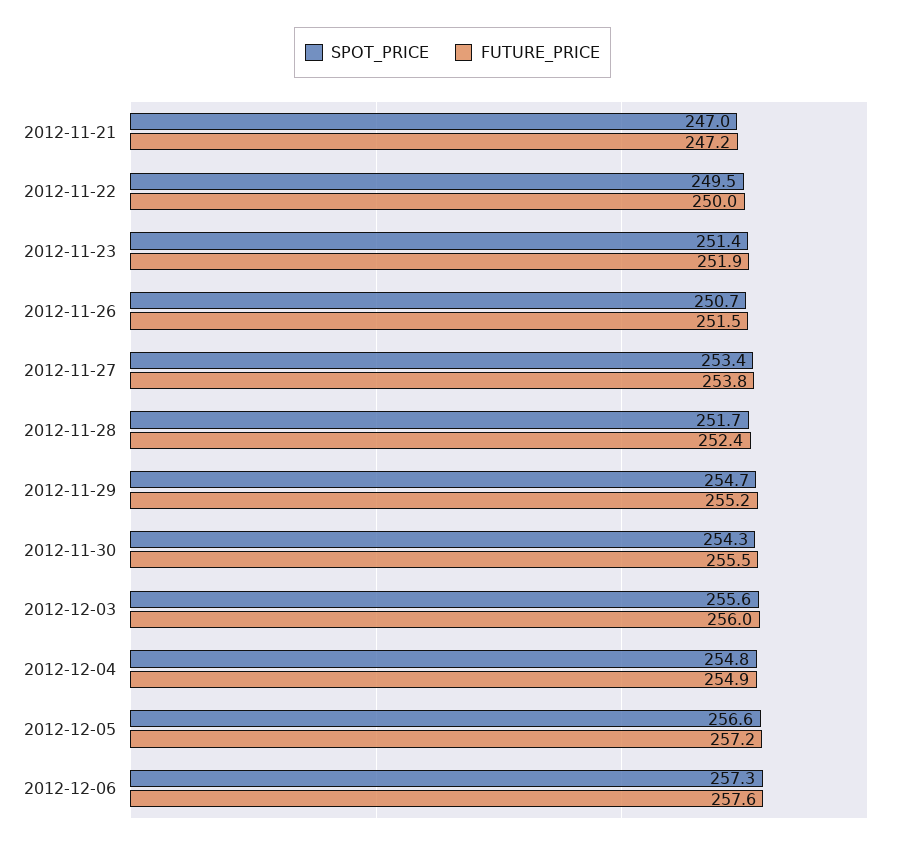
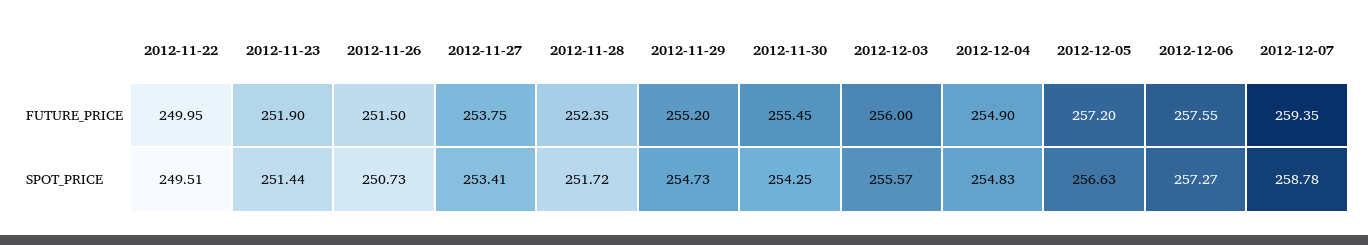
SPOT_PRICE, 2012-11-21: 247 -> none
FUTURE_PRICE, 2012-11-21: 247.2 -> none
FUTURE_PRICE, 2012-12-07: none -> 259.35
SPOT_PRICE, 2012-12-07: none -> 258.78

